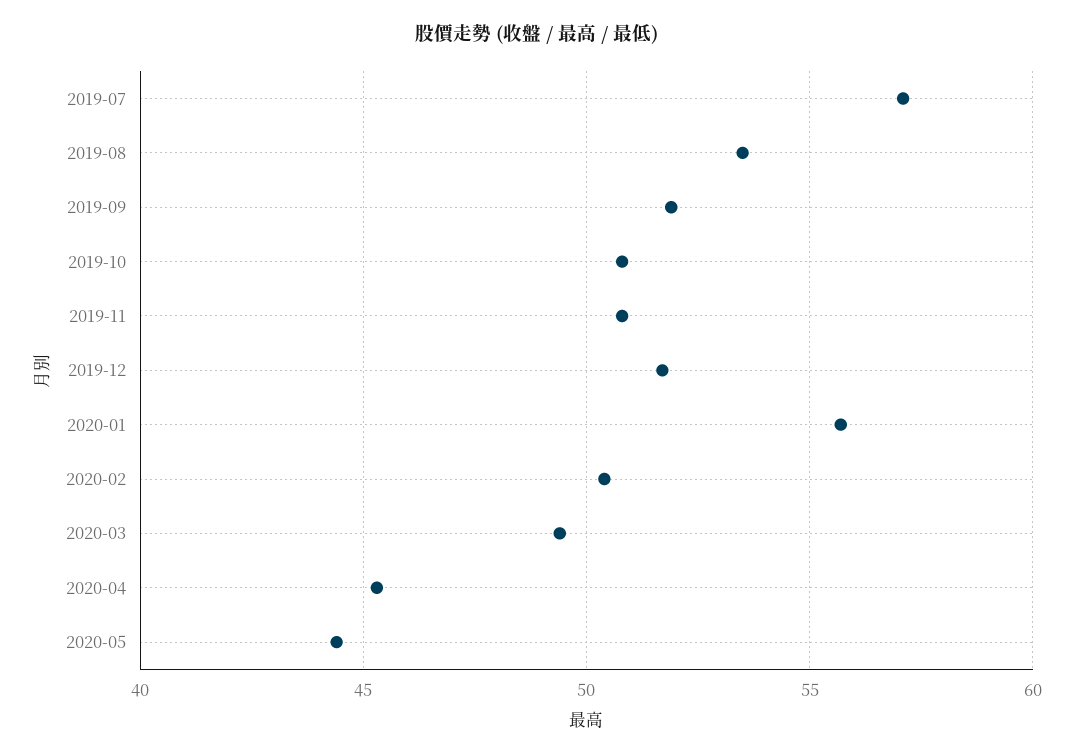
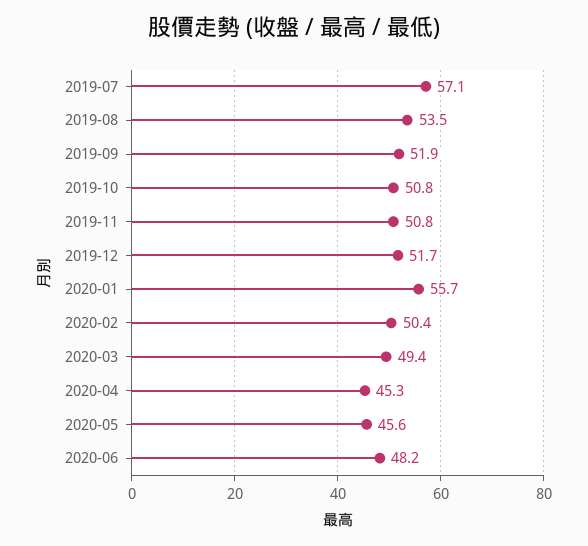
2020-05: 44.5 -> 45.6
2020-06: none -> 48.2

